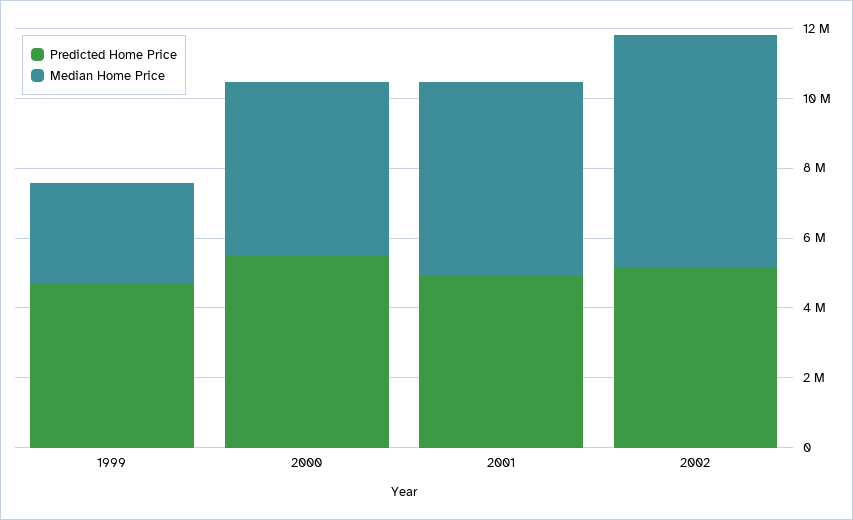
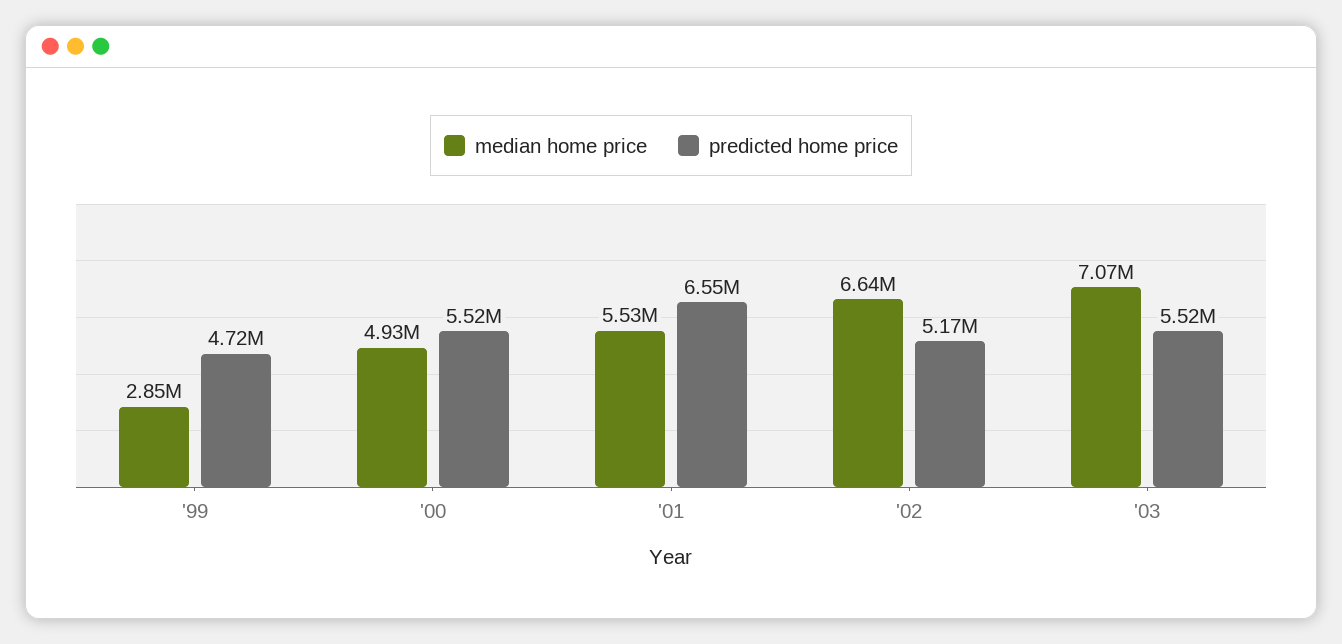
Predicted Home Price, 2001: 5000000 -> 6550000
Median Home Price, '03: none -> 7070000
Predicted Home Price, '03: none -> 5520000

